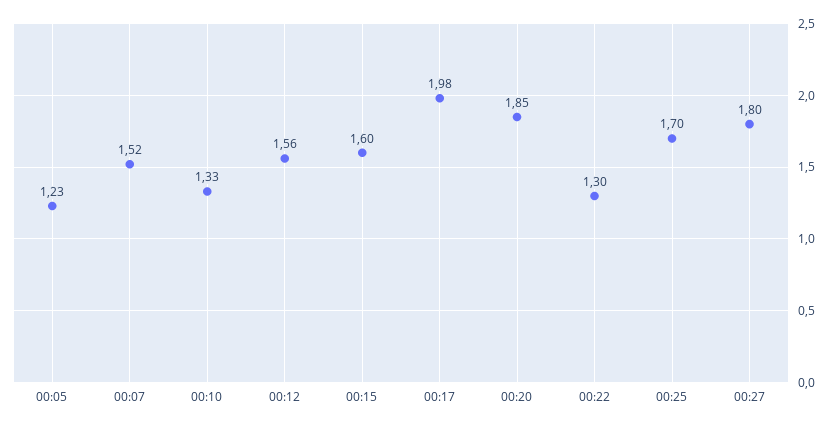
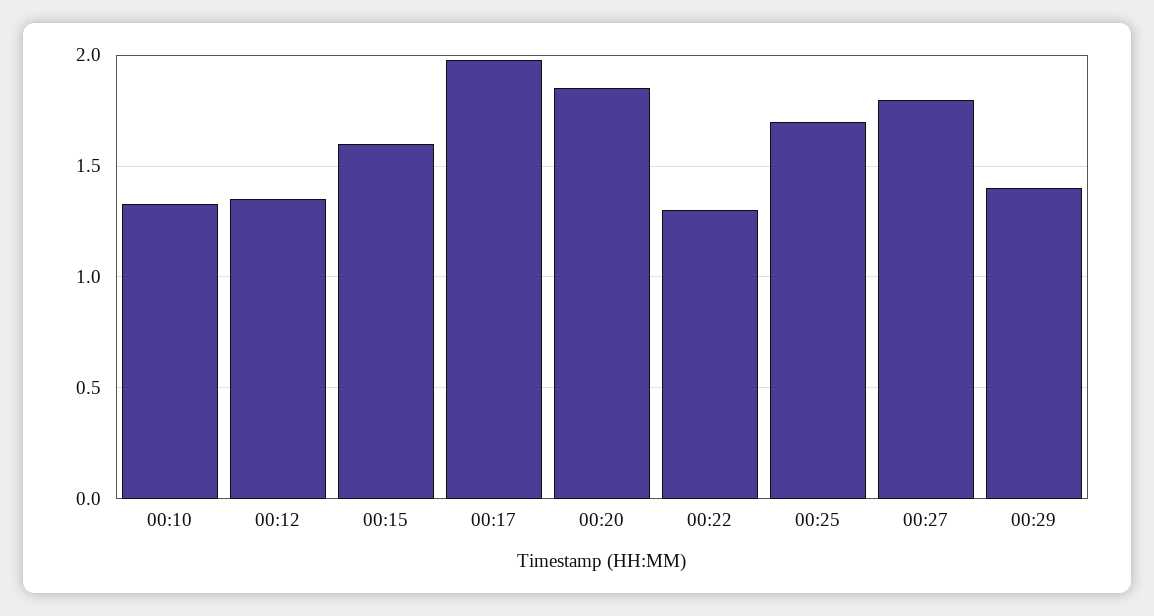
00:05: 1.23 -> none
00:07: 1.52 -> none
00:12: 1.56 -> 1.35
00:29: none -> 1.4

